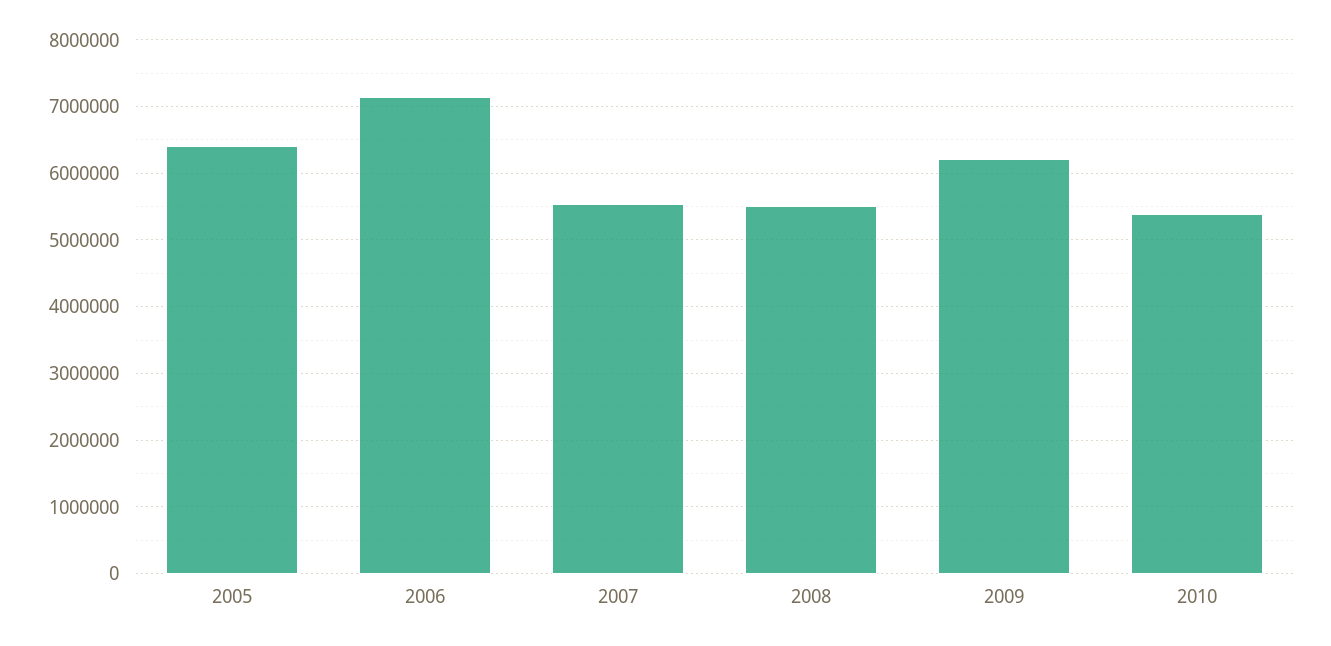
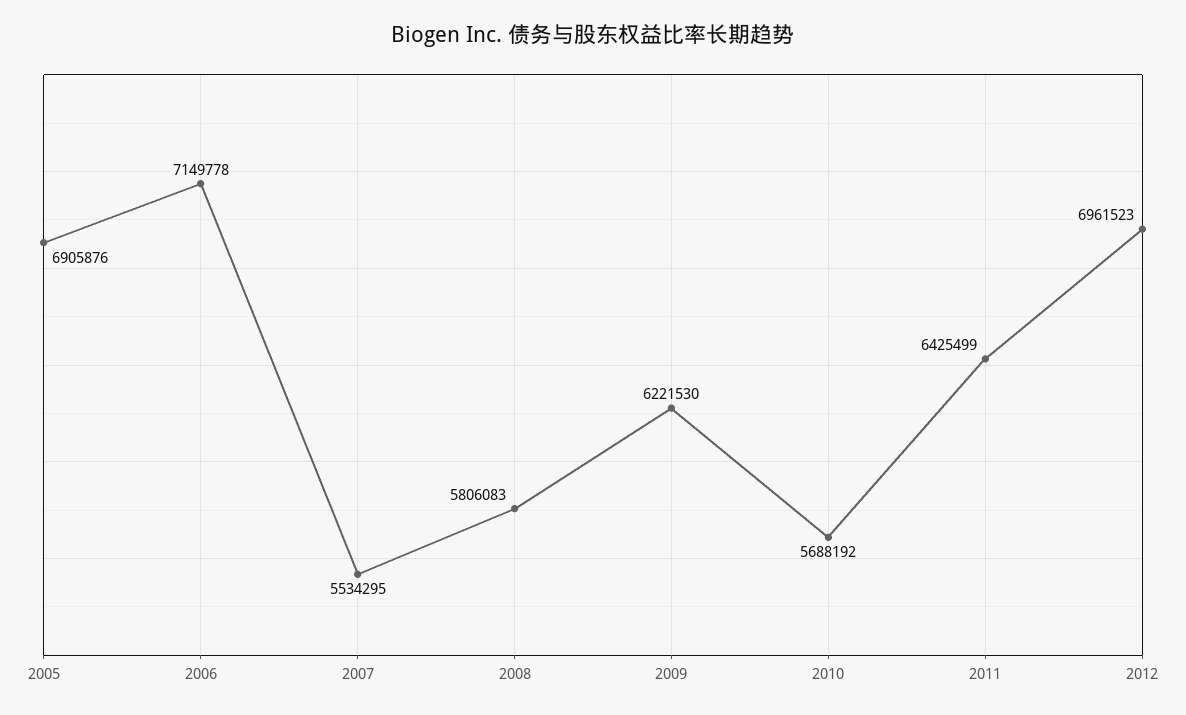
2005: 6400000 -> 6905876
2008: 5500000 -> 5806083
2010: 5400000 -> 5688192
2011: none -> 6425499
2012: none -> 6961523

